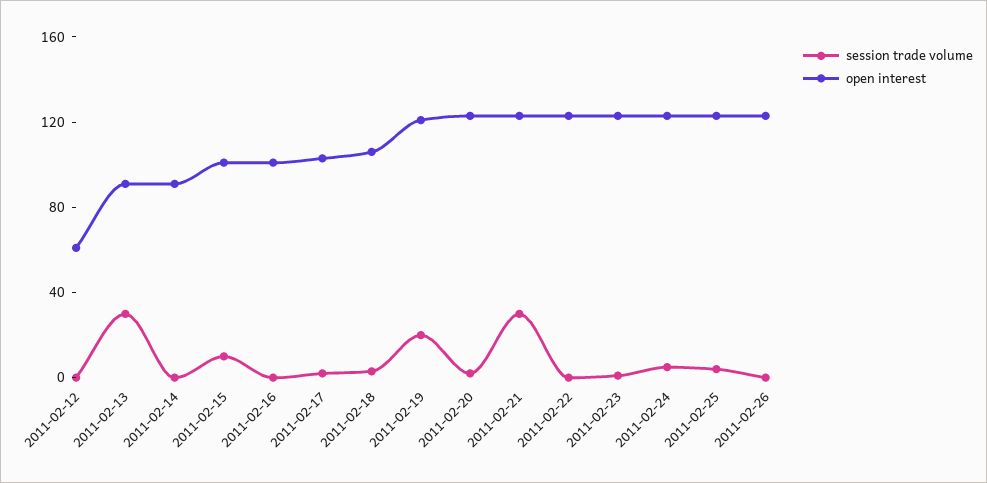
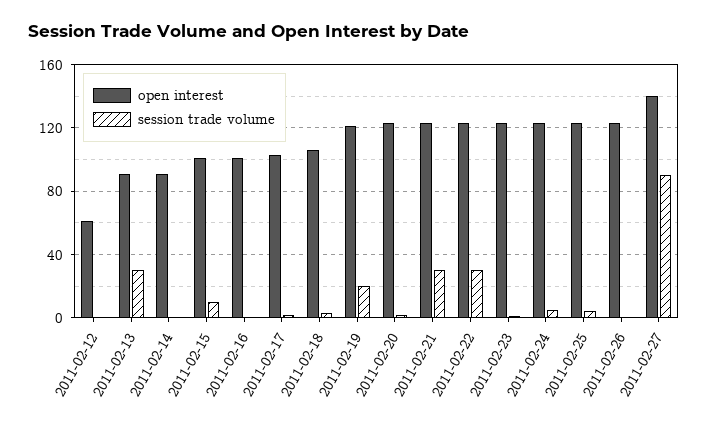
session trade volume, 2011-02-22: 0 -> 30
open interest, 2011-02-27: none -> 140
session trade volume, 2011-02-27: none -> 90

